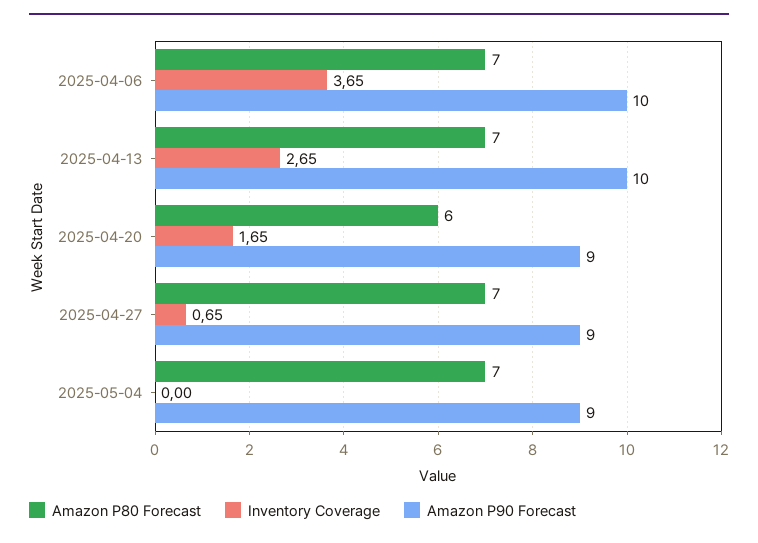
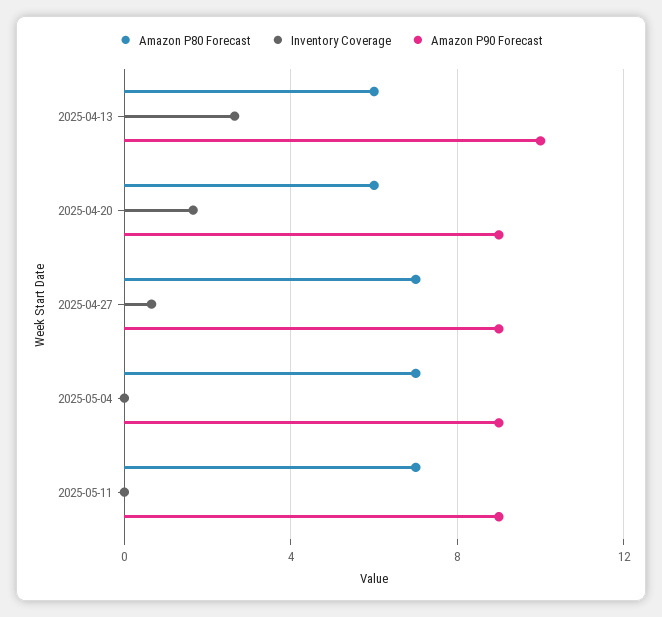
Amazon P80 Forecast, 2025-04-06: 7 -> none
Inventory Coverage, 2025-04-06: 3.65 -> none
Amazon P90 Forecast, 2025-04-06: 10 -> none
Amazon P80 Forecast, 2025-04-13: 7 -> 6
Amazon P80 Forecast, 2025-05-11: none -> 7
Inventory Coverage, 2025-05-11: none -> 0
Amazon P90 Forecast, 2025-05-11: none -> 9

